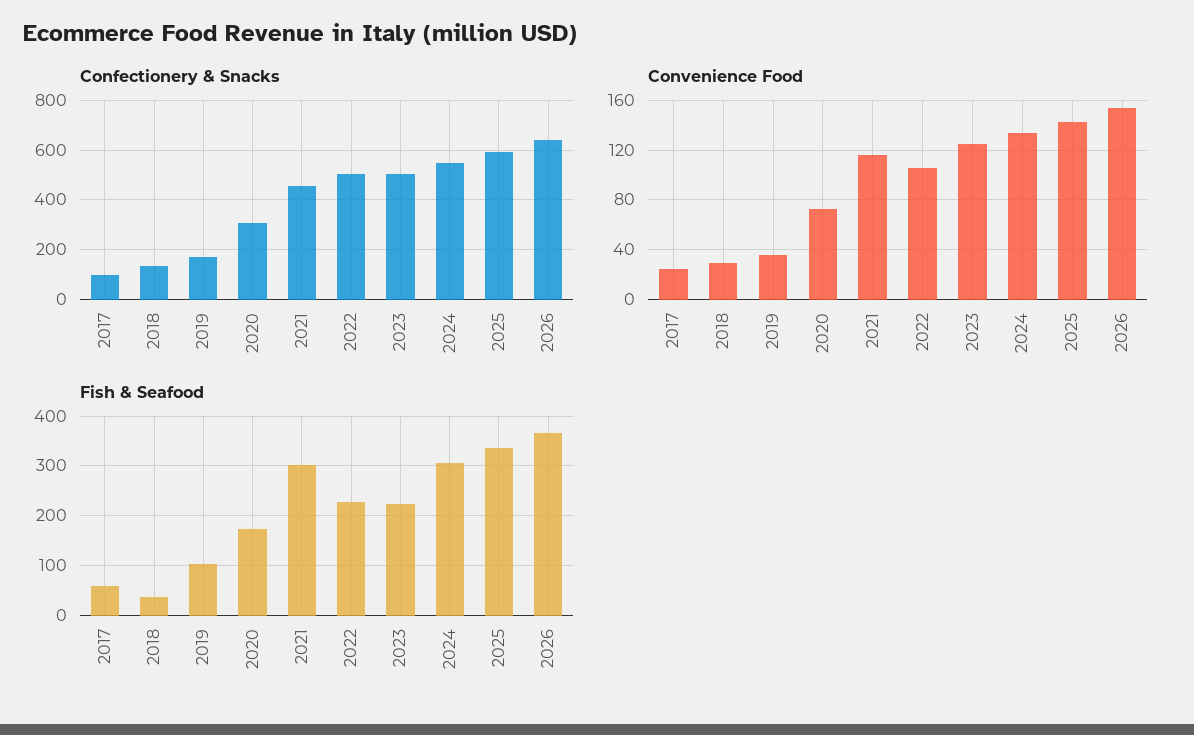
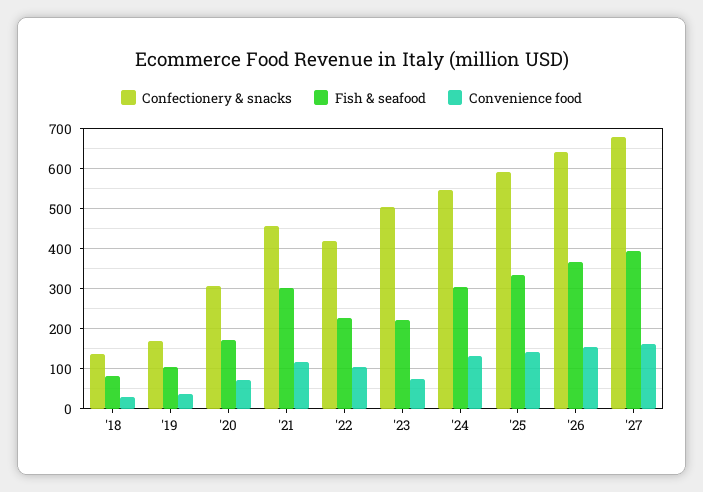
Confectionery & Snacks, 2017: 100 -> none
Confectionery & Snacks, 2022: 500 -> 420
Convenience Food, 2017: 25 -> none
Convenience Food, 2023: 125 -> 80
Fish & Seafood, 2017: 60 -> none
Fish & Seafood, 2018: 40 -> 80
Confectionery & Snacks, '27: none -> 680
Fish & Seafood, '27: none -> 400
Convenience Food, '27: none -> 160

